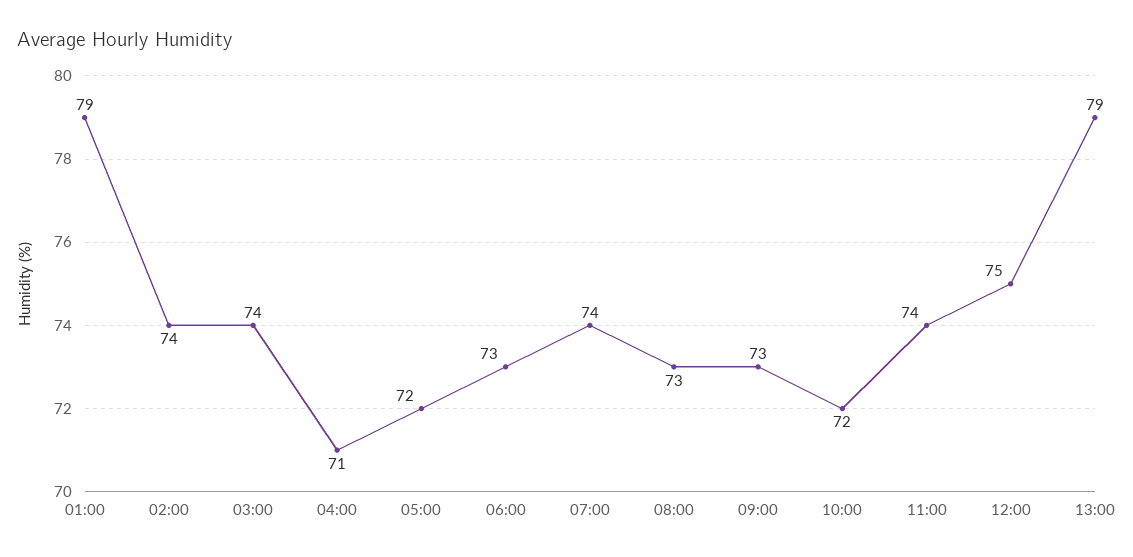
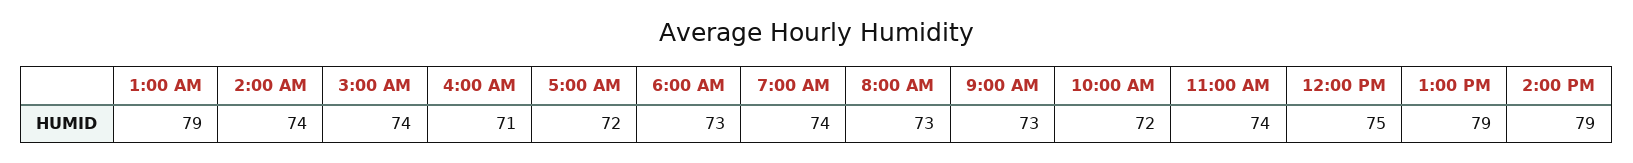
2:00 PM: none -> 79

